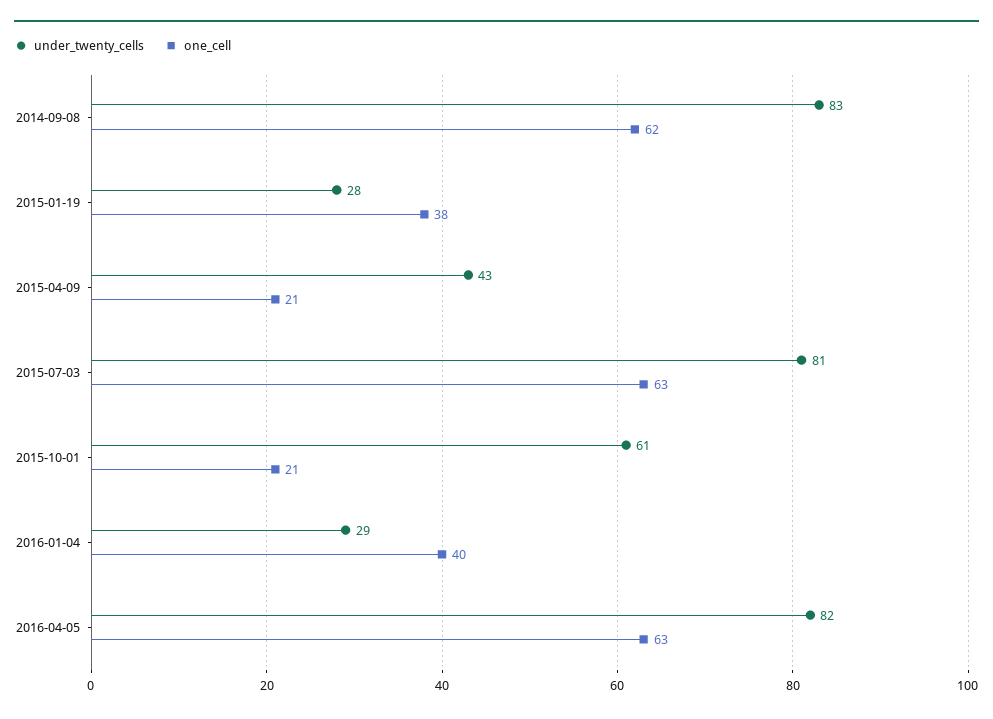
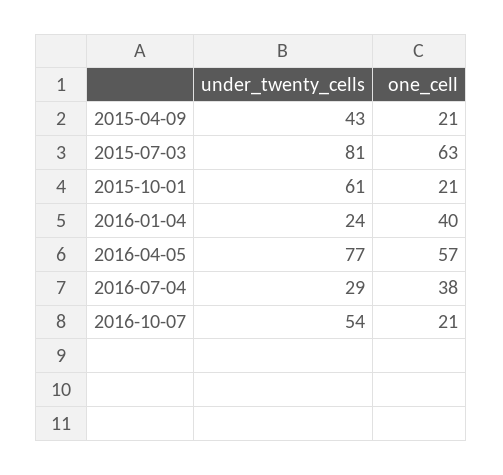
under_twenty_cells, 2014-09-08: 83 -> none
one_cell, 2014-09-08: 62 -> none
under_twenty_cells, 2015-01-19: 28 -> none
one_cell, 2015-01-19: 38 -> none
under_twenty_cells, 2016-01-04: 29 -> 24
under_twenty_cells, 2016-04-05: 82 -> 77
one_cell, 2016-04-05: 63 -> 57
under_twenty_cells, 2016-07-04: none -> 29
one_cell, 2016-07-04: none -> 38
under_twenty_cells, 2016-10-07: none -> 54
one_cell, 2016-10-07: none -> 21

